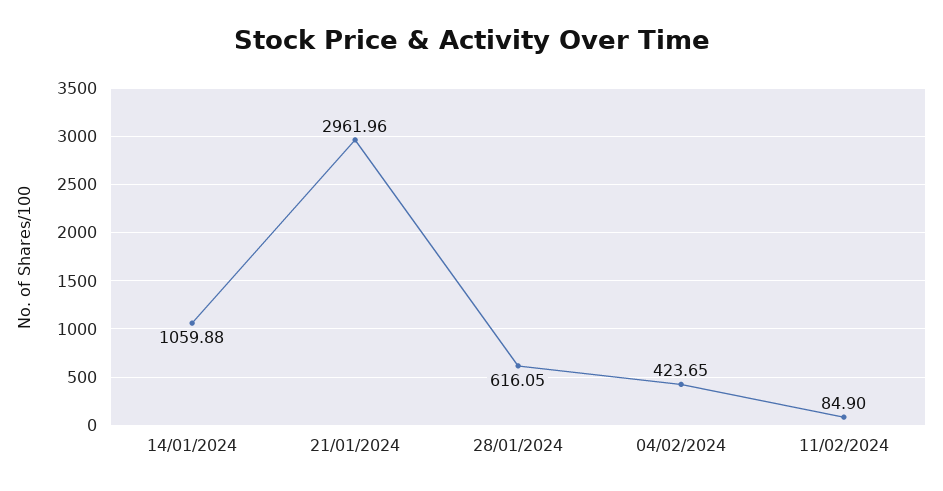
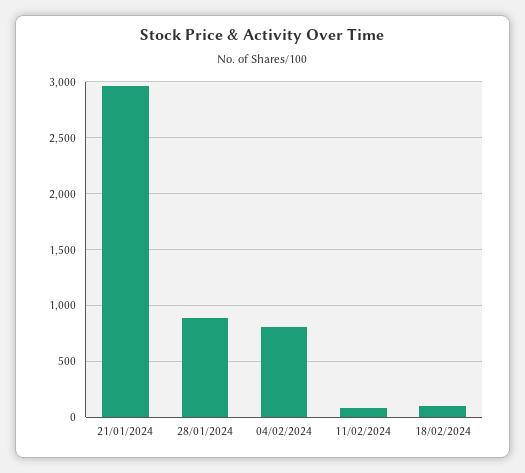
14/01/2024: 1059.88 -> none
28/01/2024: 616.05 -> 900
04/02/2024: 423.65 -> 800
18/02/2024: none -> 100

